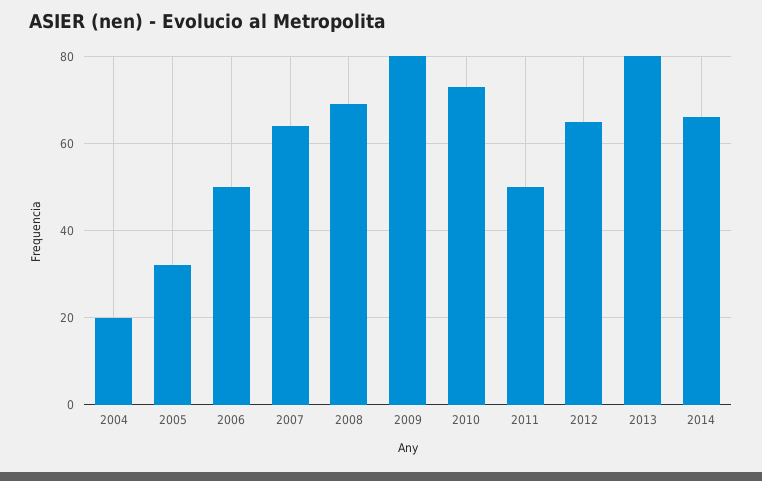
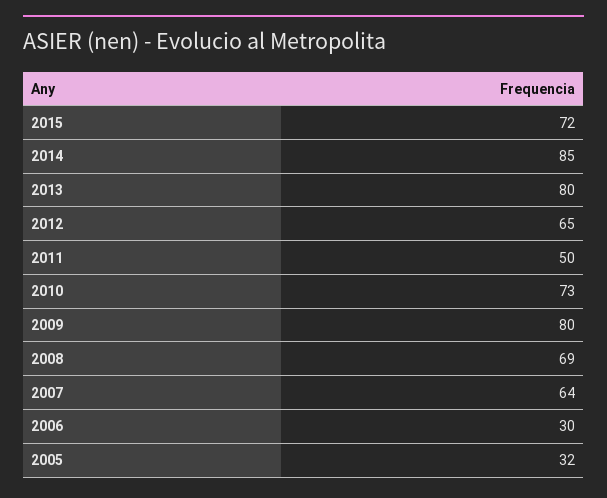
2004: 20 -> none
2006: 50 -> 30
2014: 65 -> 85
2015: none -> 72

